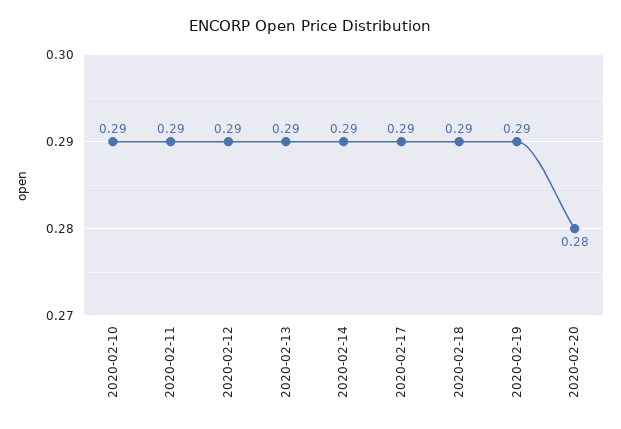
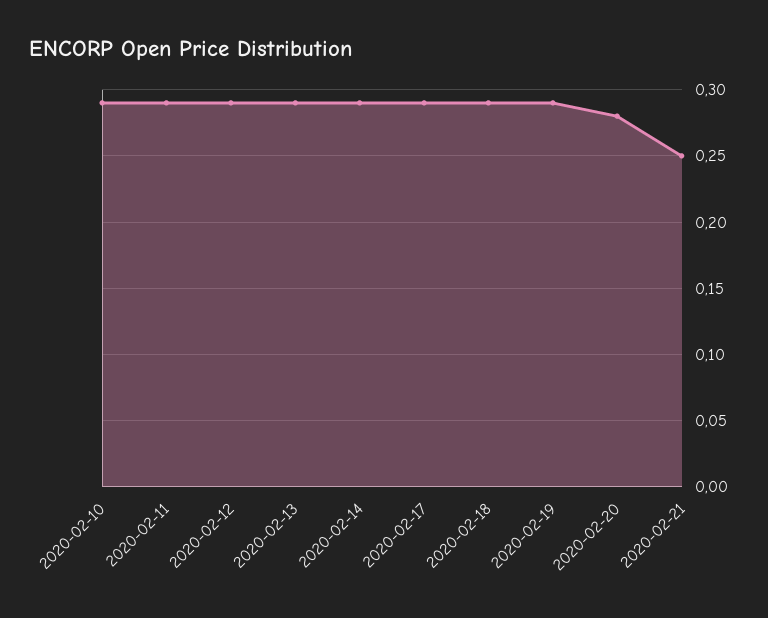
2020-02-21: none -> 0.25

